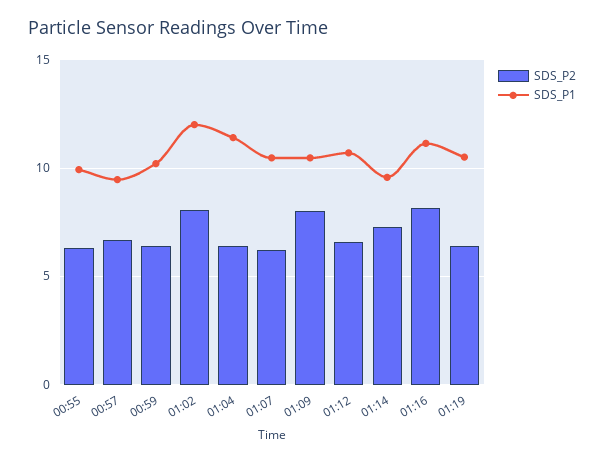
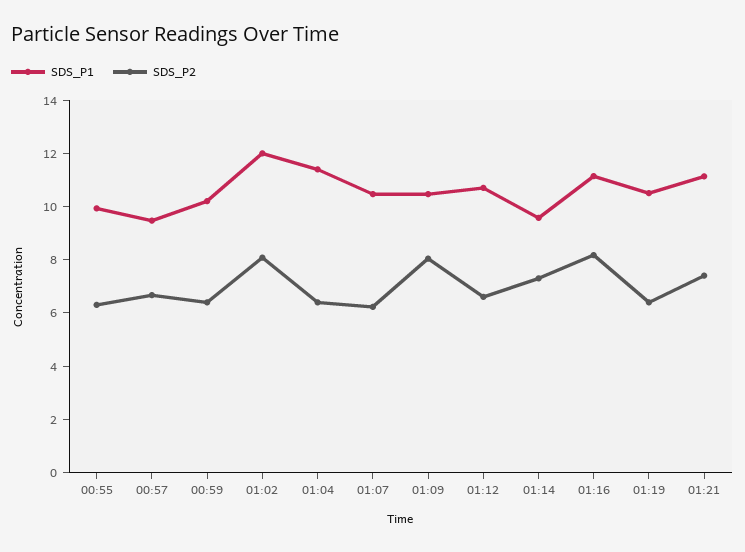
SDS_P1, 01:21: none -> 11
SDS_P2, 01:21: none -> 7.5

